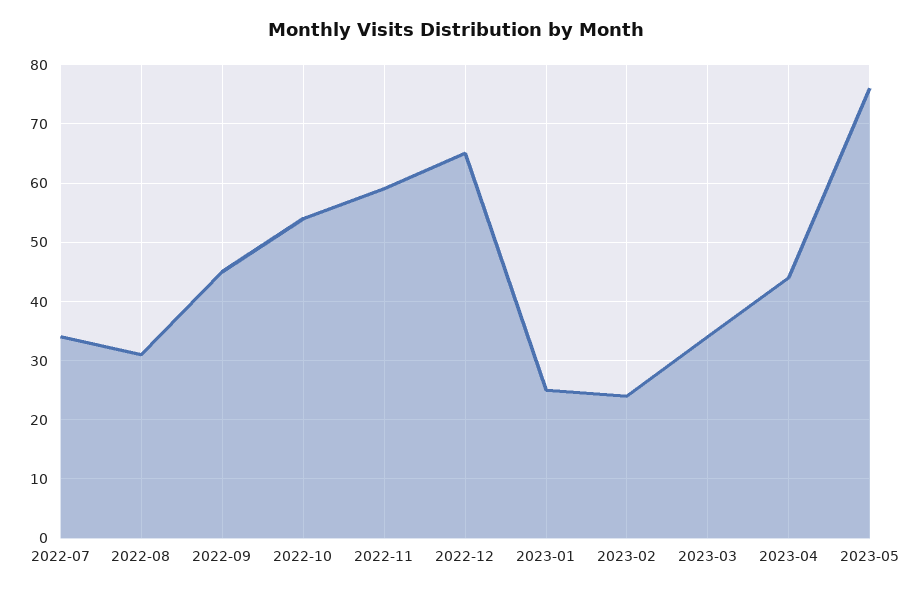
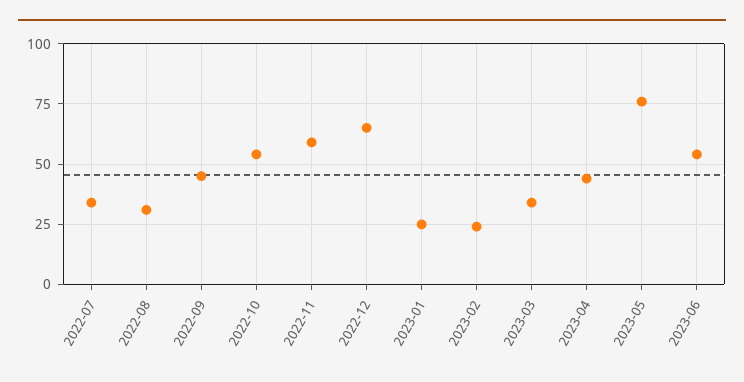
2023-06: none -> 55

